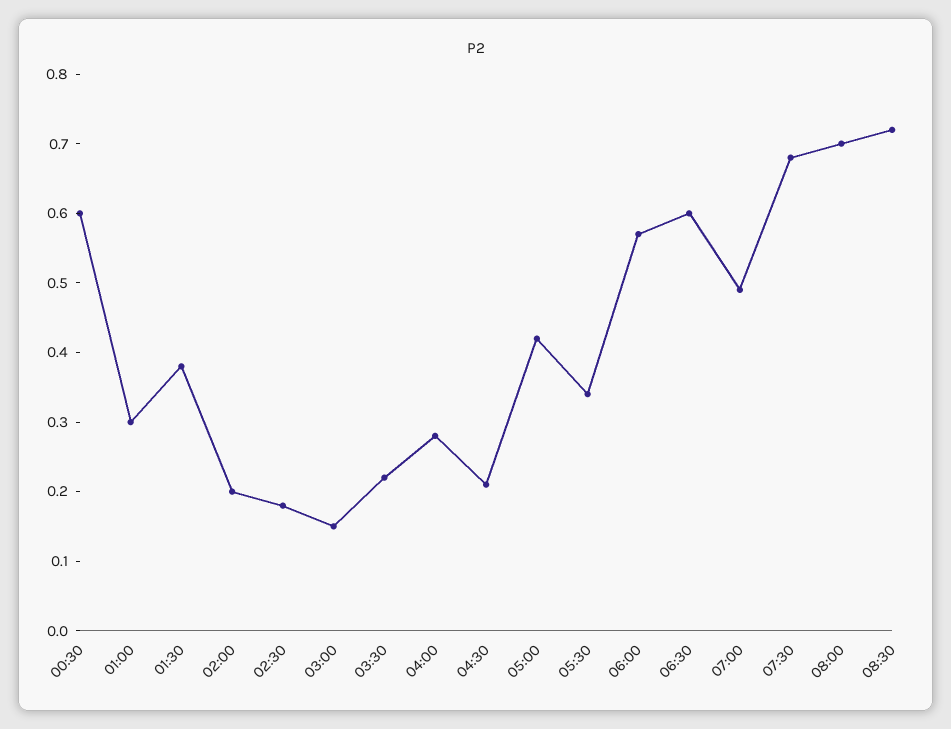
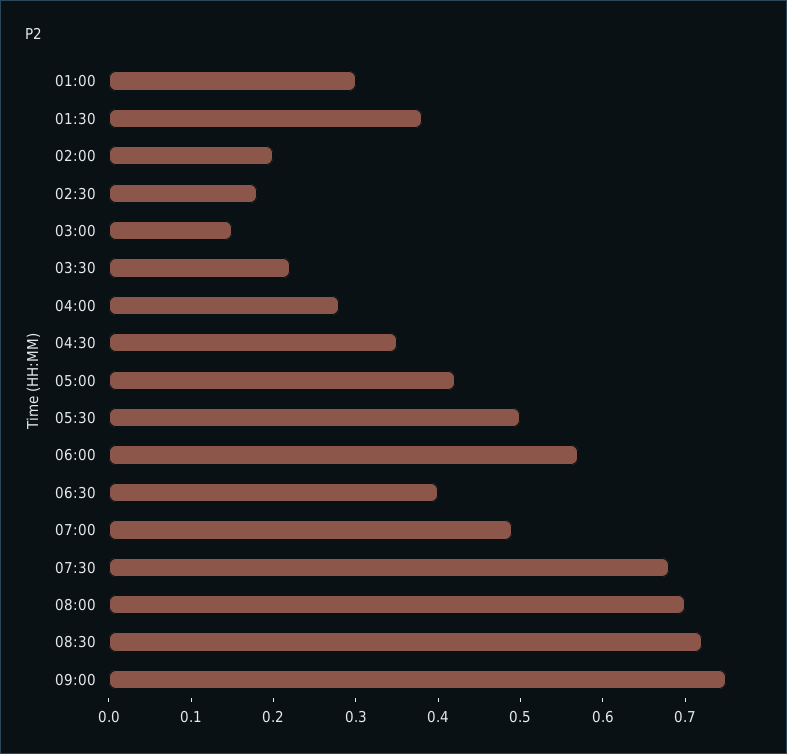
00:30: 0.6 -> none
04:30: 0.2 -> 0.35
05:30: 0.35 -> 0.5
06:30: 0.6 -> 0.4
09:00: none -> 0.75

